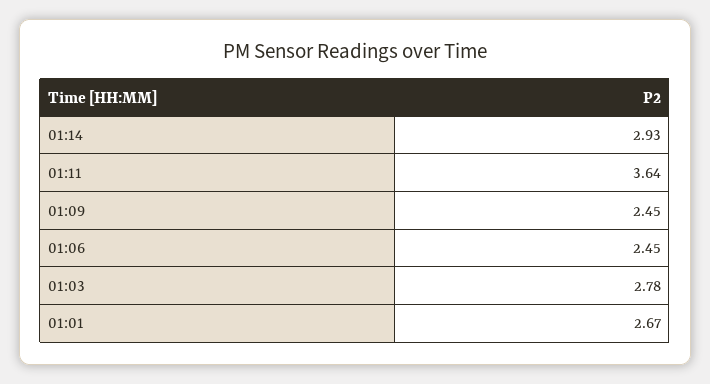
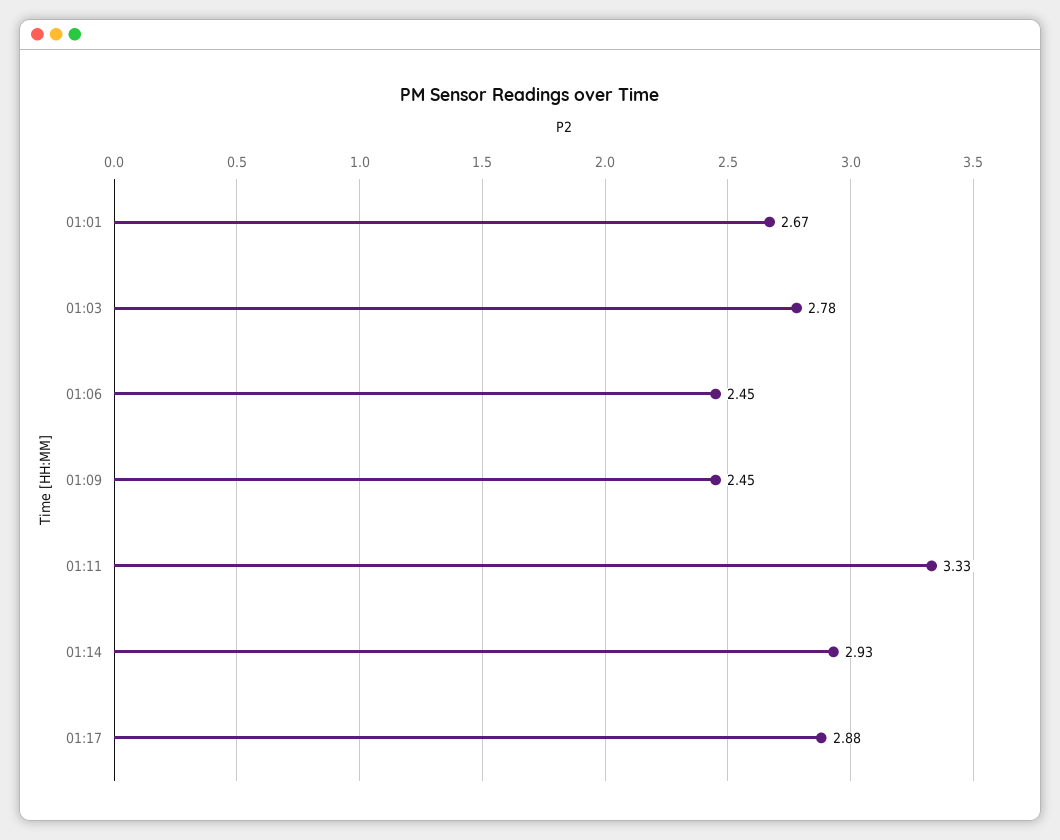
01:11: 3.64 -> 3.33
01:17: none -> 2.88

